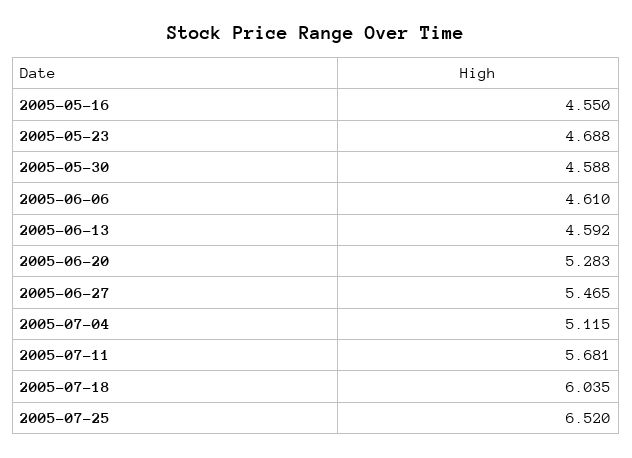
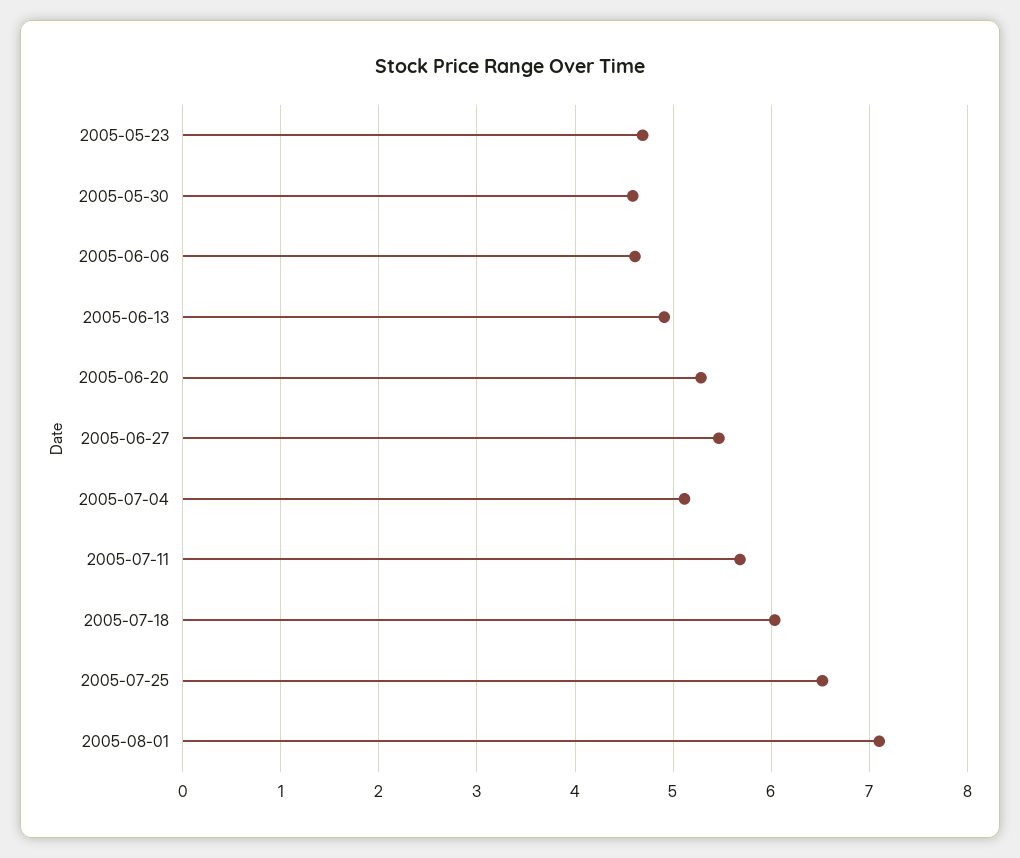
2005-05-16: 4.55 -> none
2005-06-13: 4.592 -> 4.9
2005-08-01: none -> 7.1

